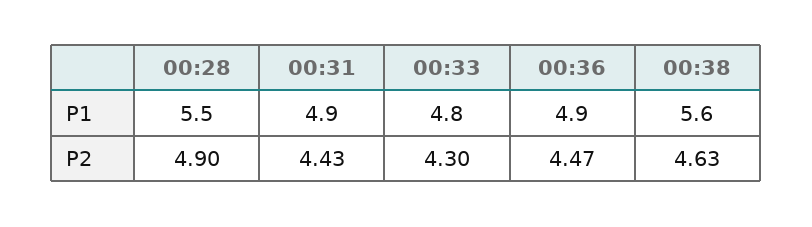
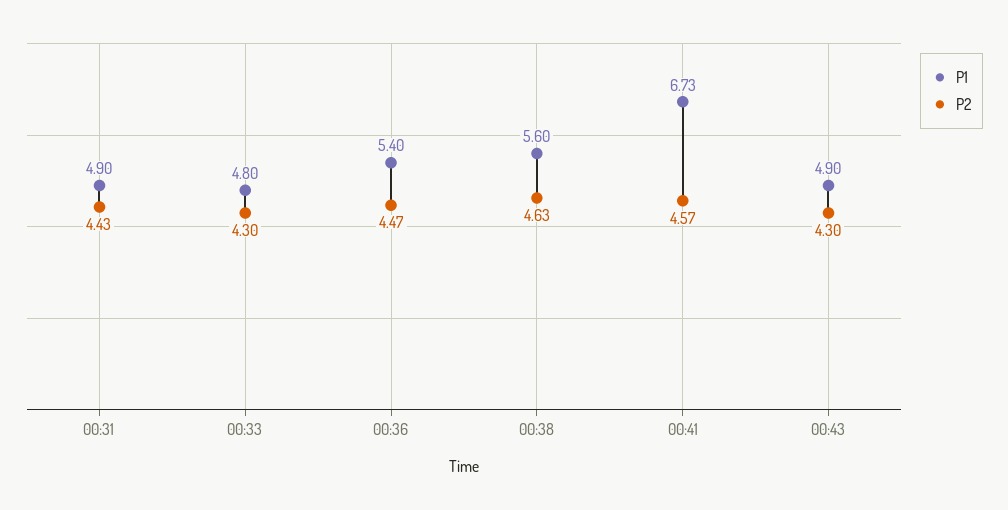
P1, 00:28: 5.5 -> none
P1, 00:36: 4.9 -> 5.4
P2, 00:28: 4.9 -> none
P1, 00:41: none -> 6.73
P2, 00:41: none -> 4.57
P1, 00:43: none -> 4.9
P2, 00:43: none -> 4.3

